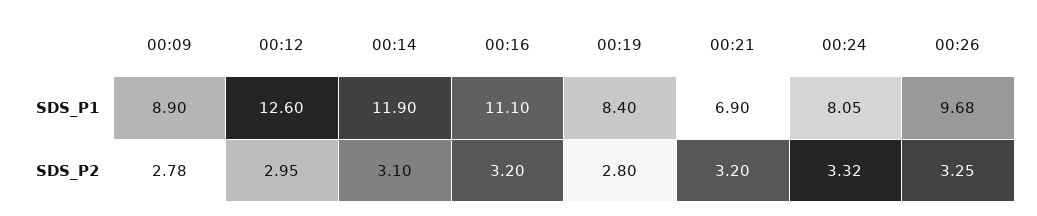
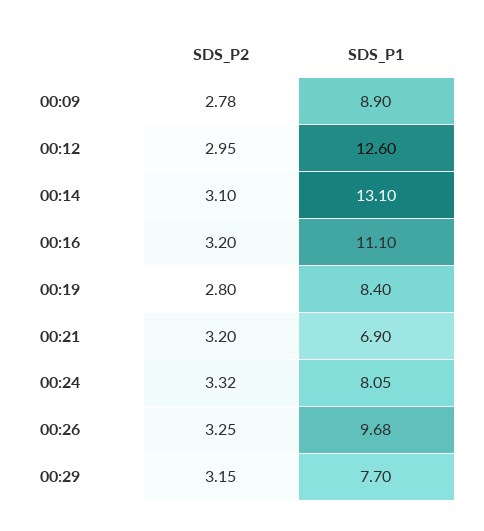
00:14, SDS_P1: 11.9 -> 13.1
00:29, SDS_P2: none -> 3.15
00:29, SDS_P1: none -> 7.7

